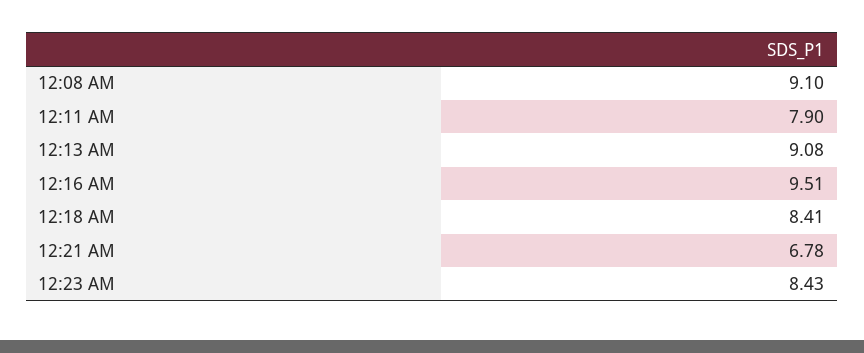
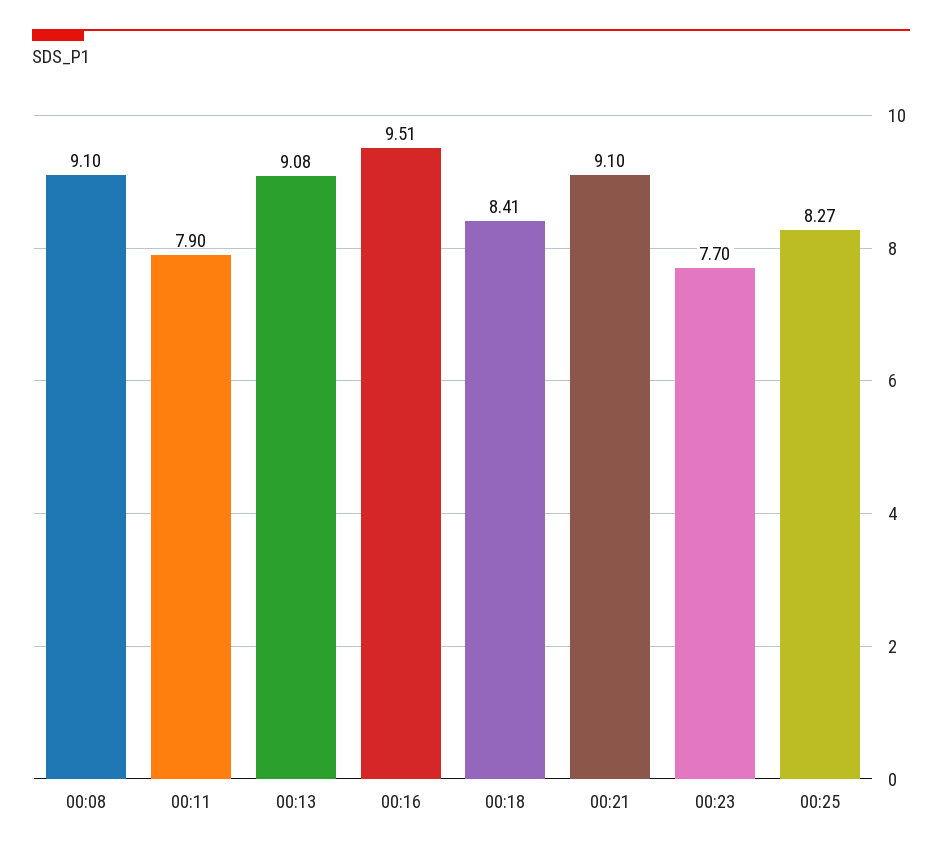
12:21 AM: 6.78 -> 9.1
12:23 AM: 8.43 -> 7.7
00:25: none -> 8.27

